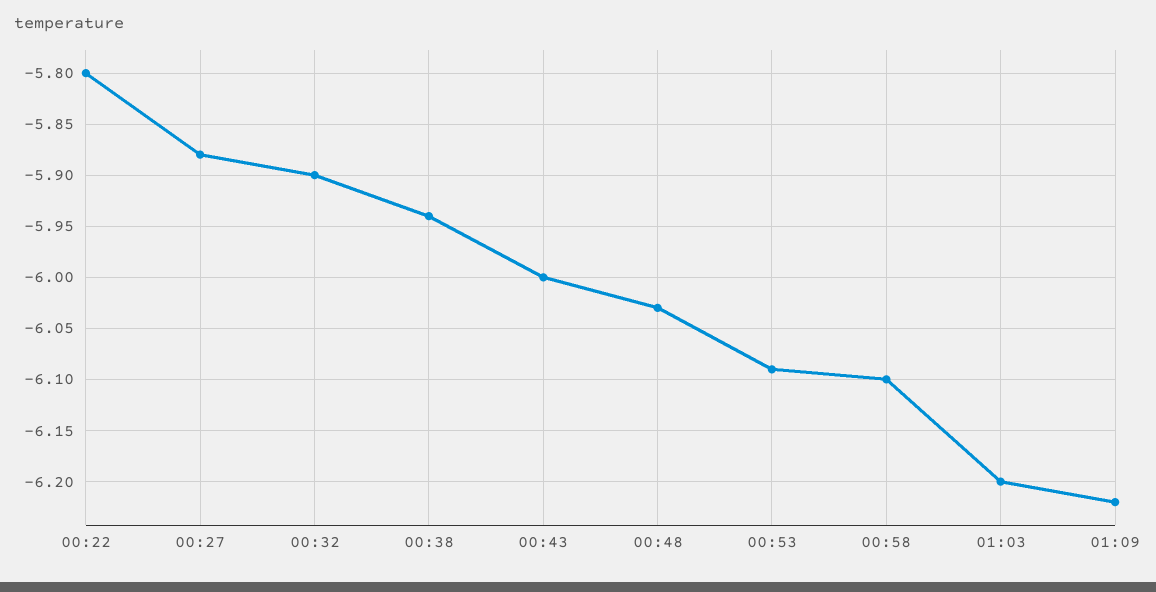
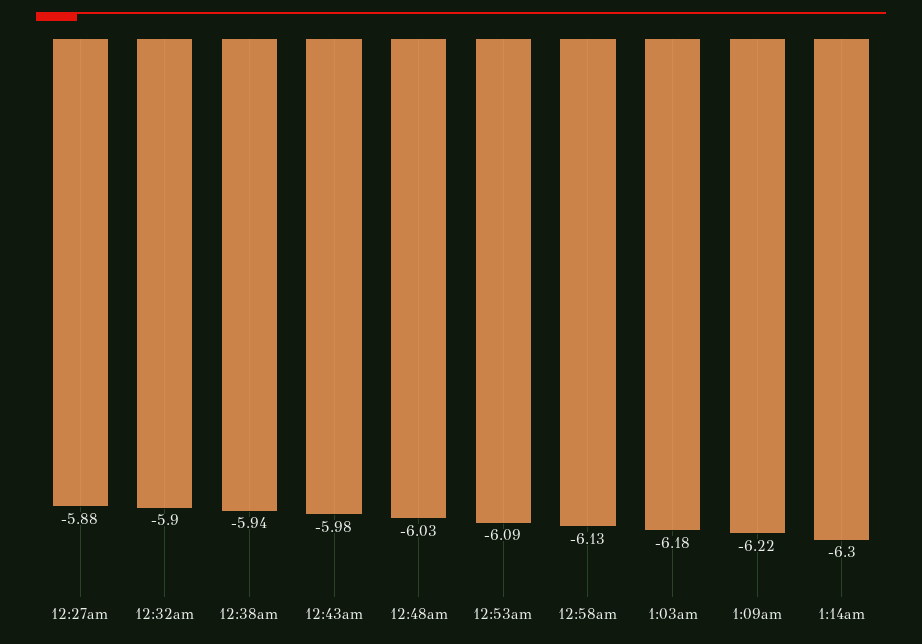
00:22: -5.8 -> none
00:43: -6 -> -5.98
00:58: -6.1 -> -6.13
01:03: -6.2 -> -6.18
1:14am: none -> -6.3

